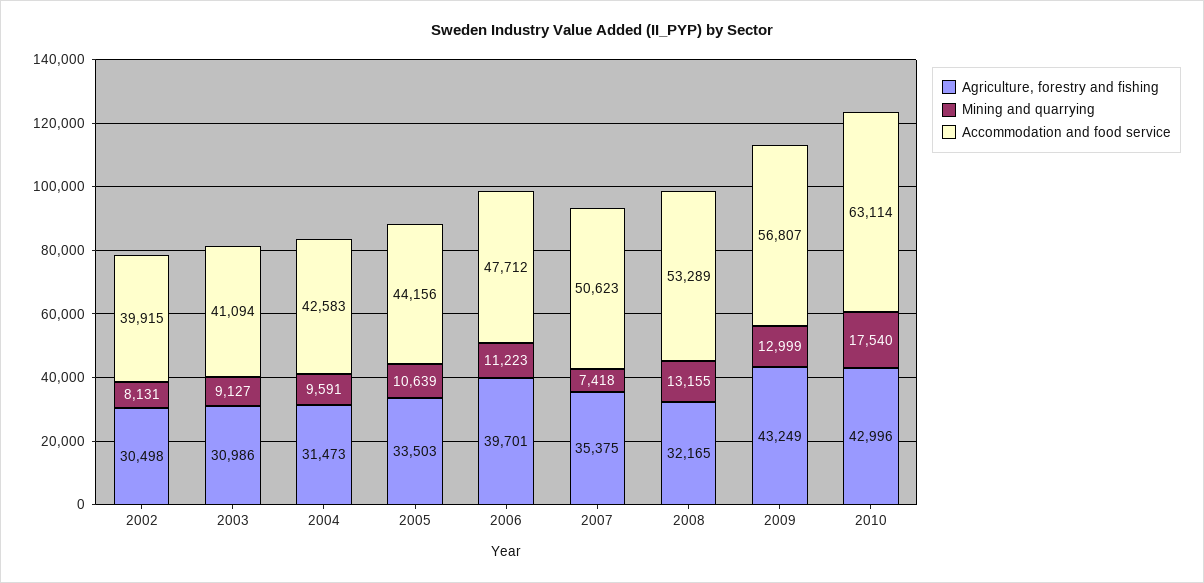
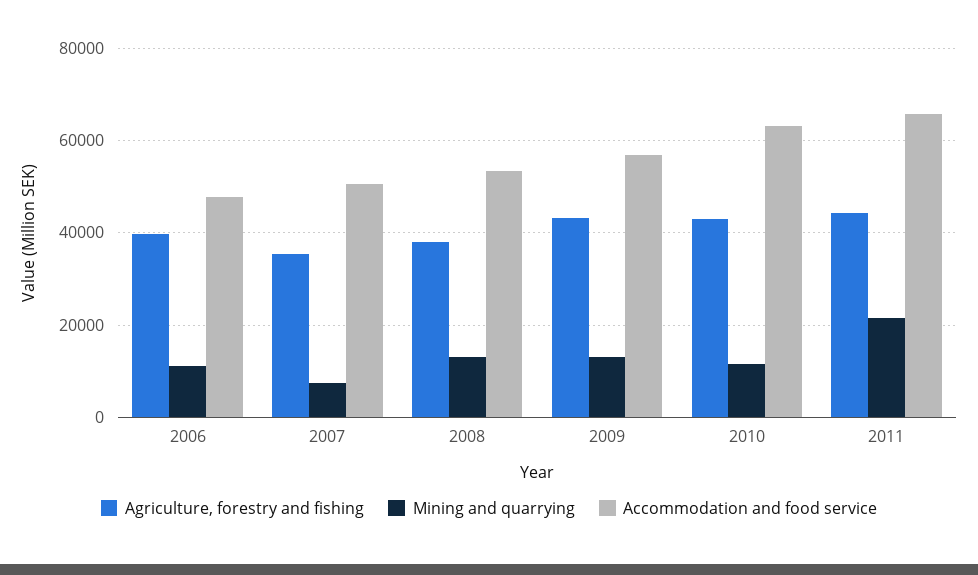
Agriculture, forestry and fishing, 2002: 30498 -> none
Mining and quarrying, 2002: 8131 -> none
Accommodation and food service, 2002: 39915 -> none
Agriculture, forestry and fishing, 2003: 30986 -> none
Mining and quarrying, 2003: 9127 -> none
Accommodation and food service, 2003: 41094 -> none
Agriculture, forestry and fishing, 2004: 31473 -> none
Mining and quarrying, 2004: 9591 -> none
Accommodation and food service, 2004: 42583 -> none
Agriculture, forestry and fishing, 2005: 33503 -> none
Mining and quarrying, 2005: 10639 -> none
Accommodation and food service, 2005: 44156 -> none
Agriculture, forestry and fishing, 2008: 32165 -> 38000
Mining and quarrying, 2010: 17540 -> 12000
Agriculture, forestry and fishing, 2011: none -> 44000
Mining and quarrying, 2011: none -> 22000
Accommodation and food service, 2011: none -> 66000

